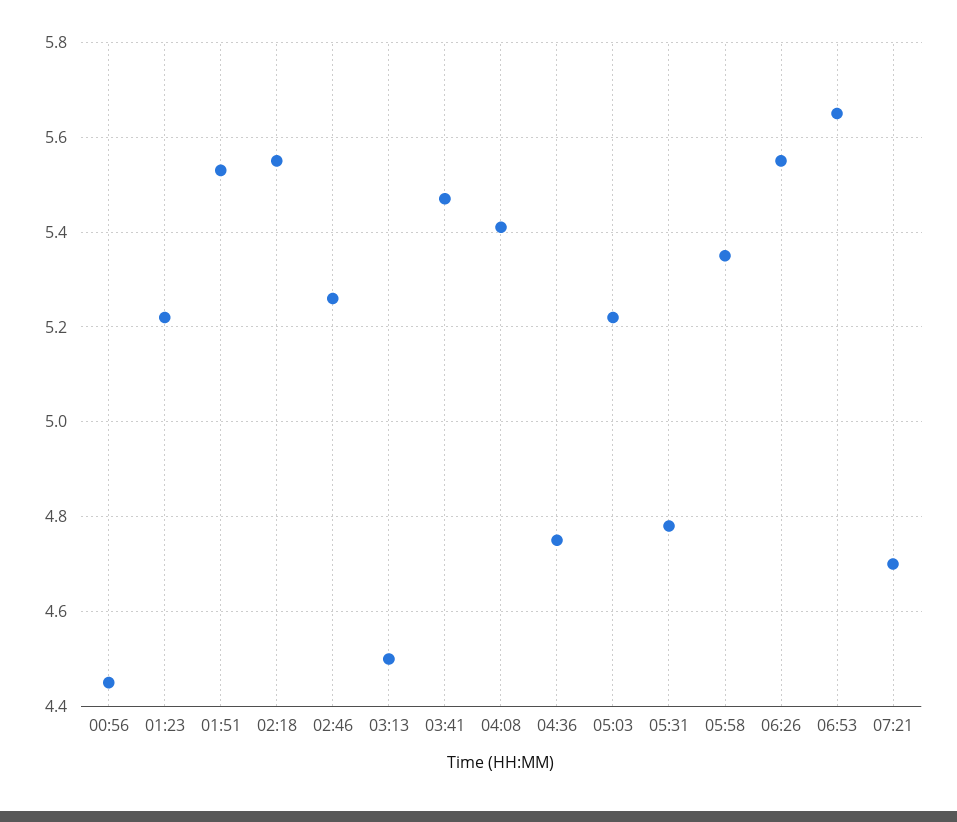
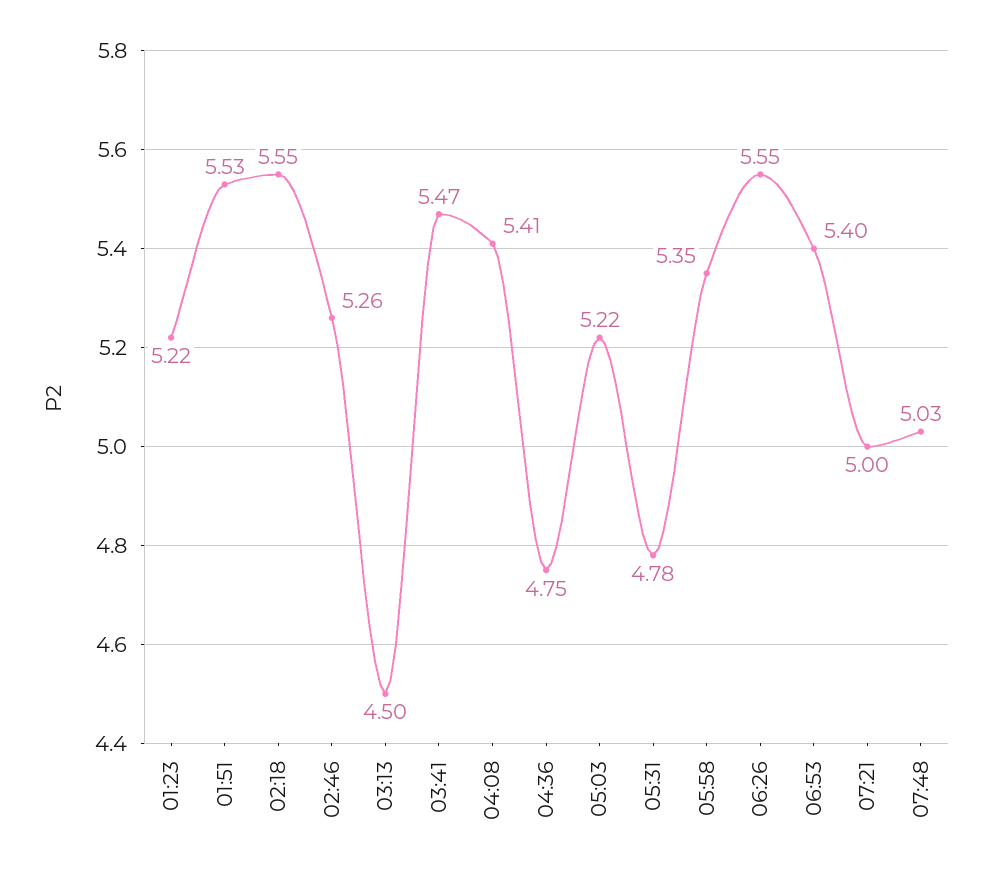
00:56: 4.45 -> none
06:53: 5.65 -> 5.4
07:21: 4.7 -> 5
07:48: none -> 5.03

